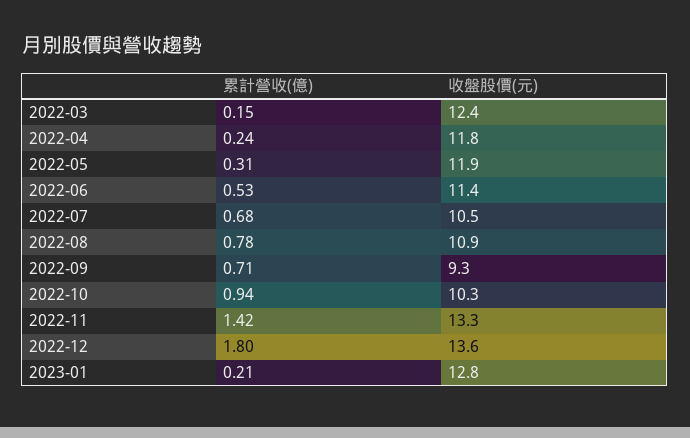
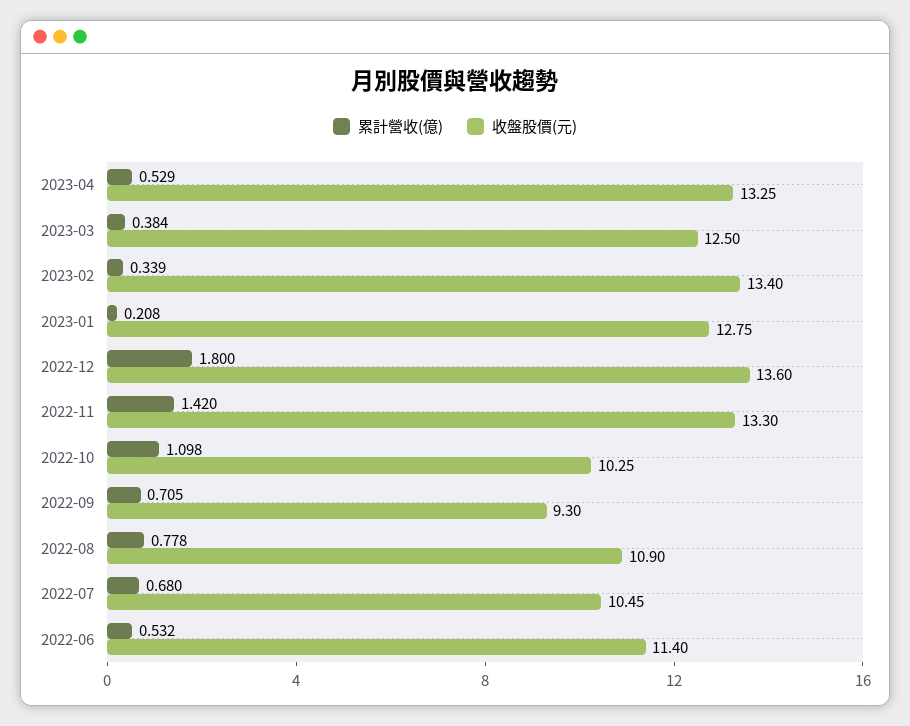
累計營收(億), 2022-03: 0.15 -> none
收盤股價(元), 2022-03: 12.4 -> none
累計營收(億), 2022-04: 0.24 -> none
收盤股價(元), 2022-04: 11.8 -> none
累計營收(億), 2022-05: 0.31 -> none
收盤股價(元), 2022-05: 11.9 -> none
累計營收(億), 2022-10: 0.94 -> 1.098
累計營收(億), 2023-04: none -> 0.529
收盤股價(元), 2023-04: none -> 13.25
累計營收(億), 2023-03: none -> 0.384
收盤股價(元), 2023-03: none -> 12.5
累計營收(億), 2023-02: none -> 0.339
收盤股價(元), 2023-02: none -> 13.4

